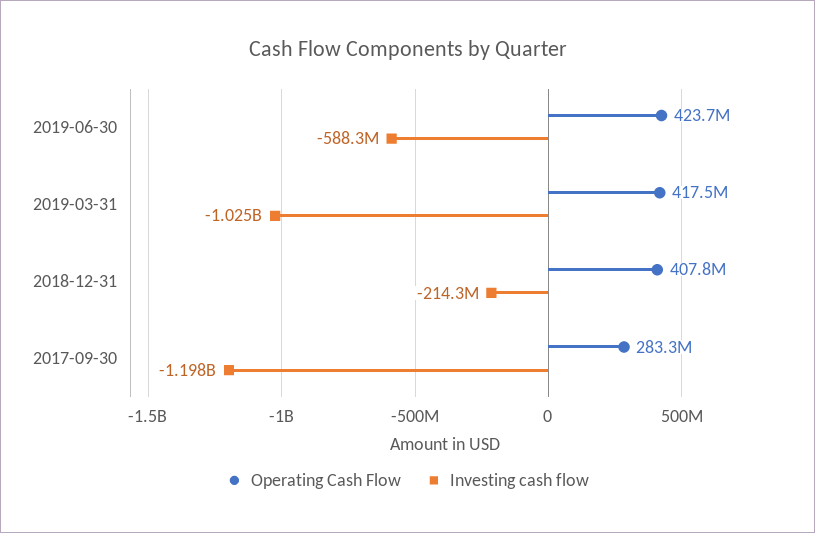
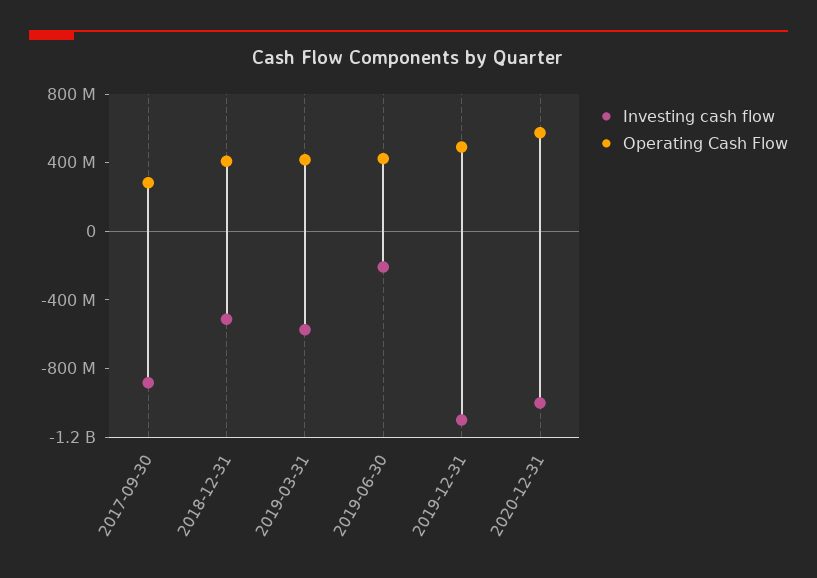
Investing cash flow, 2019-06-30: -588300000 -> -200000000
Investing cash flow, 2019-03-31: -1025000000 -> -600000000
Investing cash flow, 2018-12-31: -214300000 -> -500000000
Investing cash flow, 2017-09-30: -1198000000 -> -900000000
Investing cash flow, 2019-12-31: none -> -1100000000
Operating Cash Flow, 2019-12-31: none -> 500000000
Investing cash flow, 2020-12-31: none -> -1000000000
Operating Cash Flow, 2020-12-31: none -> 600000000

